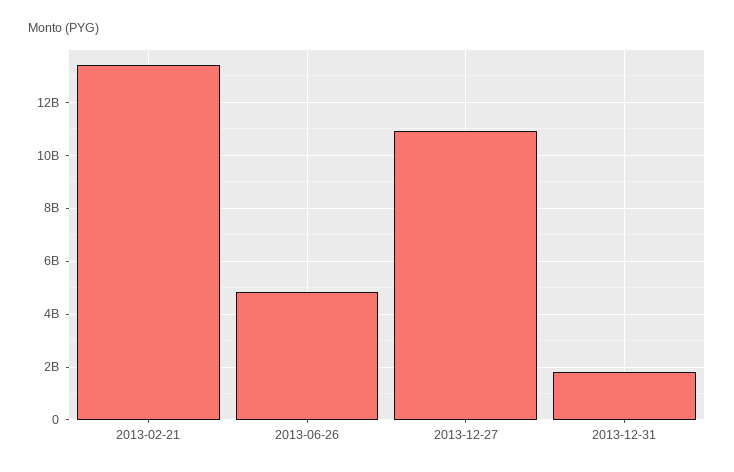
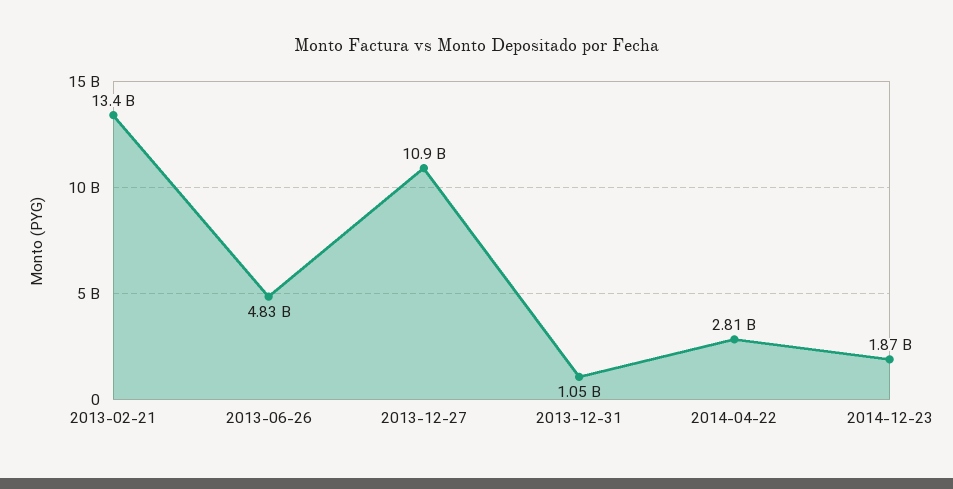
2013-12-31: 1750000000 -> 1050000000
2014-04-22: none -> 2810000000
2014-12-23: none -> 1870000000

